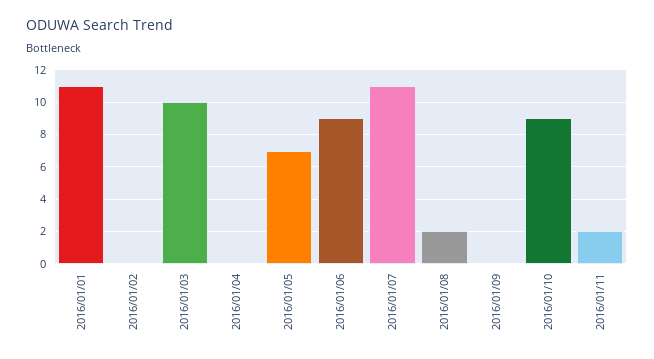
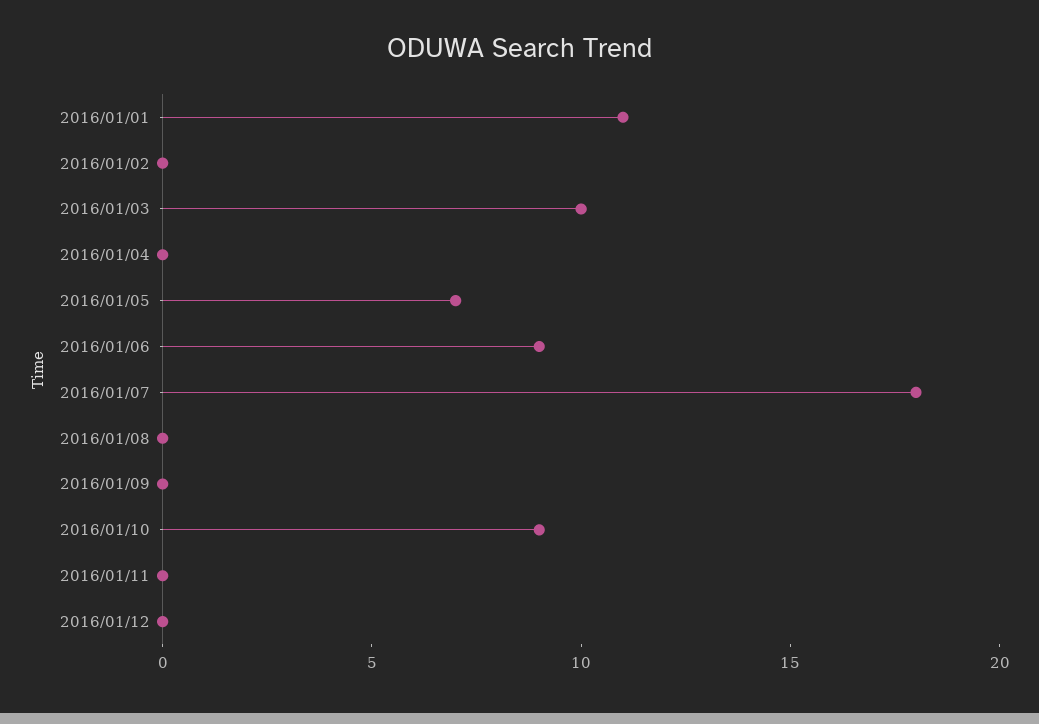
2016/01/07: 11 -> 18
2016/01/08: 2 -> 0
2016/01/11: 2 -> 0
2016/01/12: none -> 0

